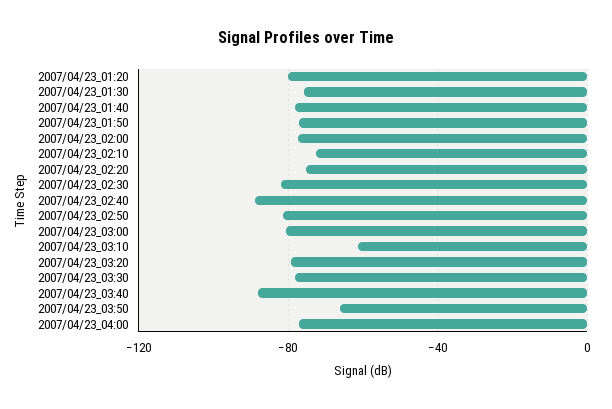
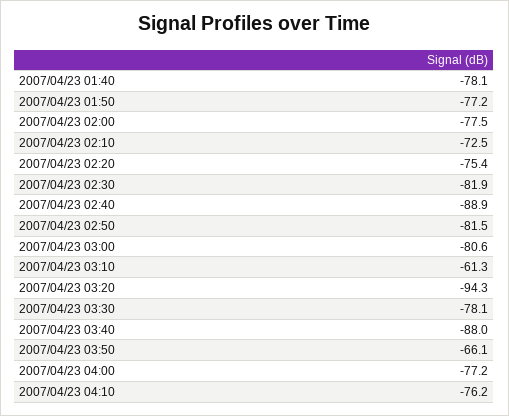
2007/04/23_01:20: -80 -> none
2007/04/23_01:30: -75 -> none
2007/04/23_03:20: -80 -> -94.3
2007/04/23 04:10: none -> -76.2

